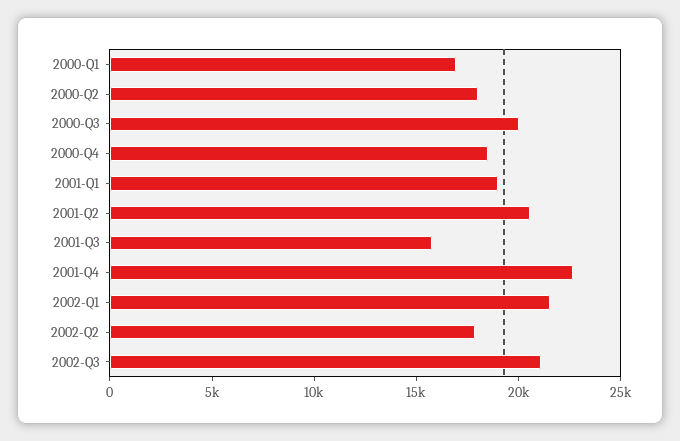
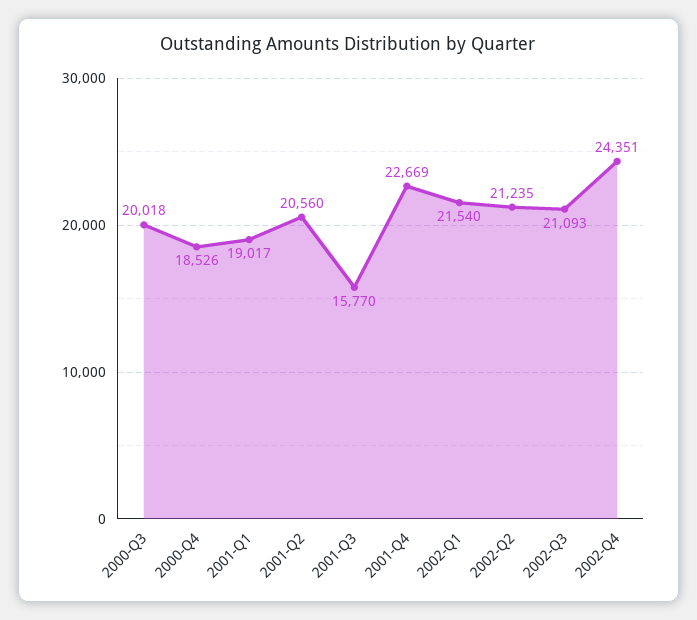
2000-Q1: 17000 -> none
2000-Q2: 18000 -> none
2002-Q2: 18000 -> 21235
2002-Q4: none -> 24351

